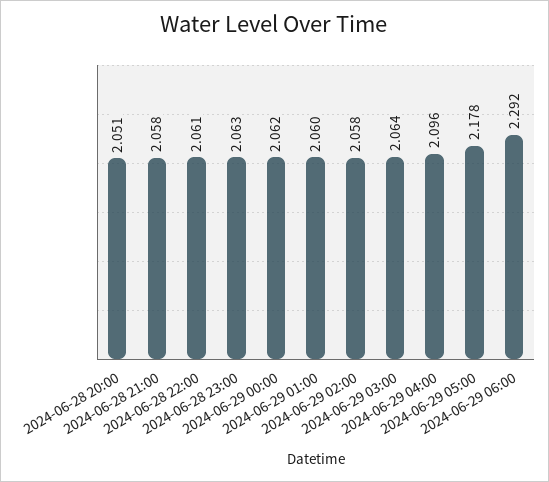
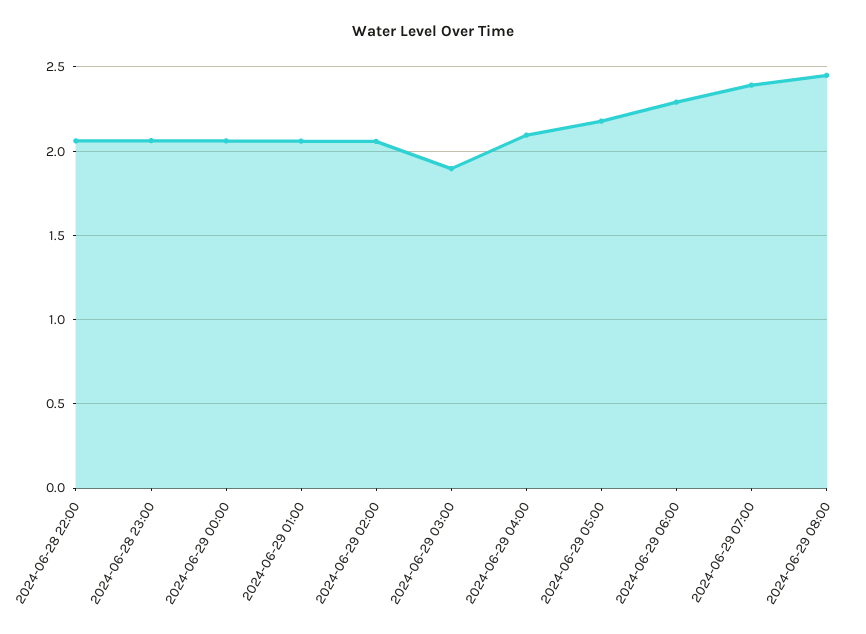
2024-06-28 20:00: 2.051 -> none
2024-06-28 21:00: 2.058 -> none
2024-06-29 03:00: 2.064 -> 1.9
2024-06-29 07:00: none -> 2.4
2024-06-29 08:00: none -> 2.45

